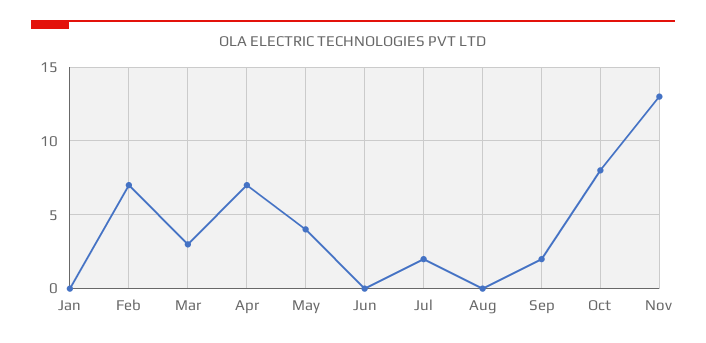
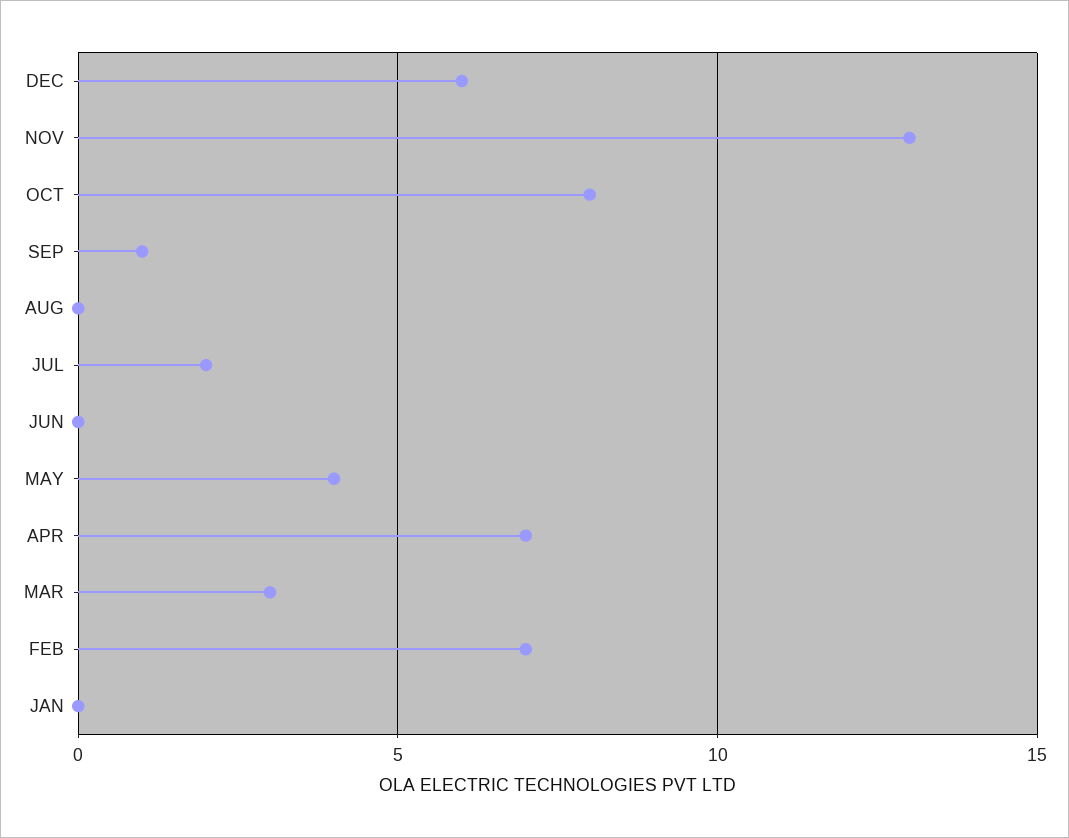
Sep: 2 -> 1
DEC: none -> 6

